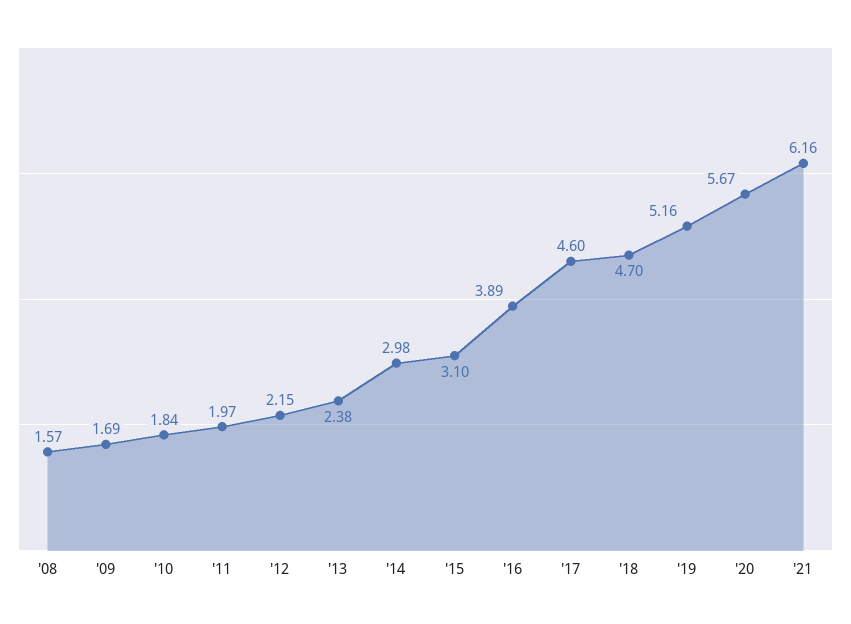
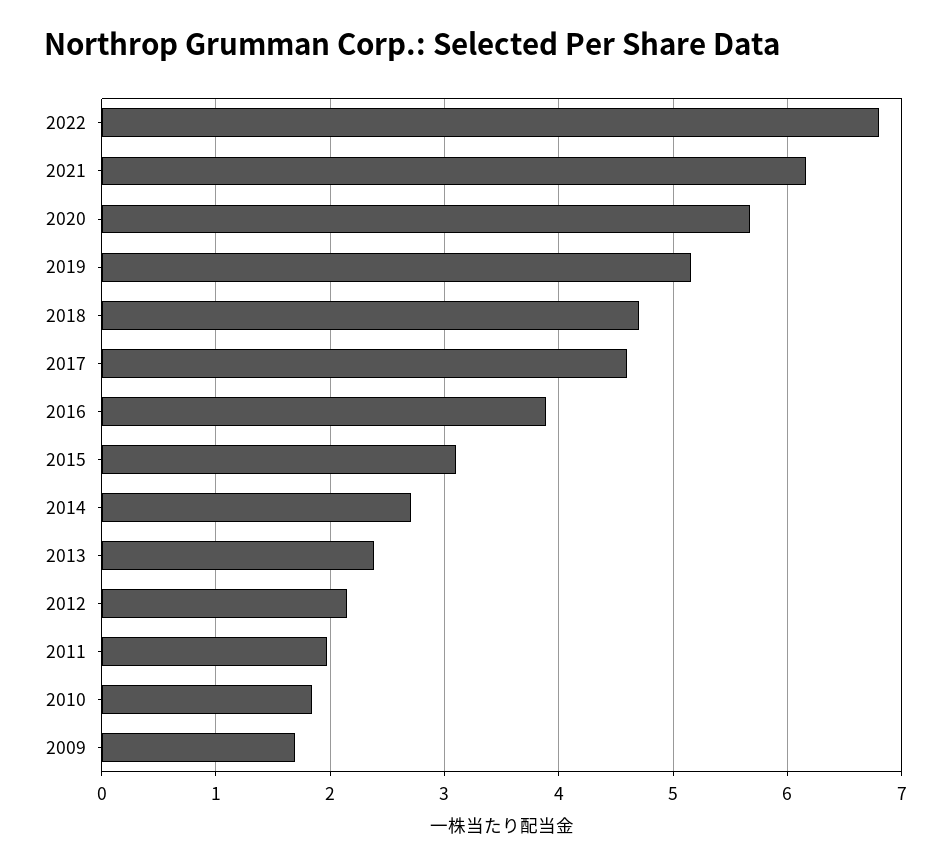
'08: 1.57 -> none
'14: 2.98 -> 2.7
2022: none -> 6.8

